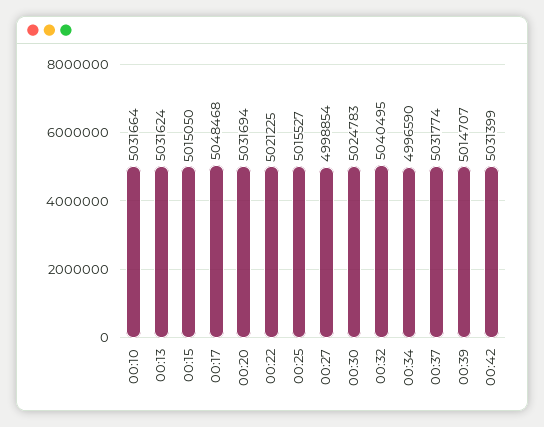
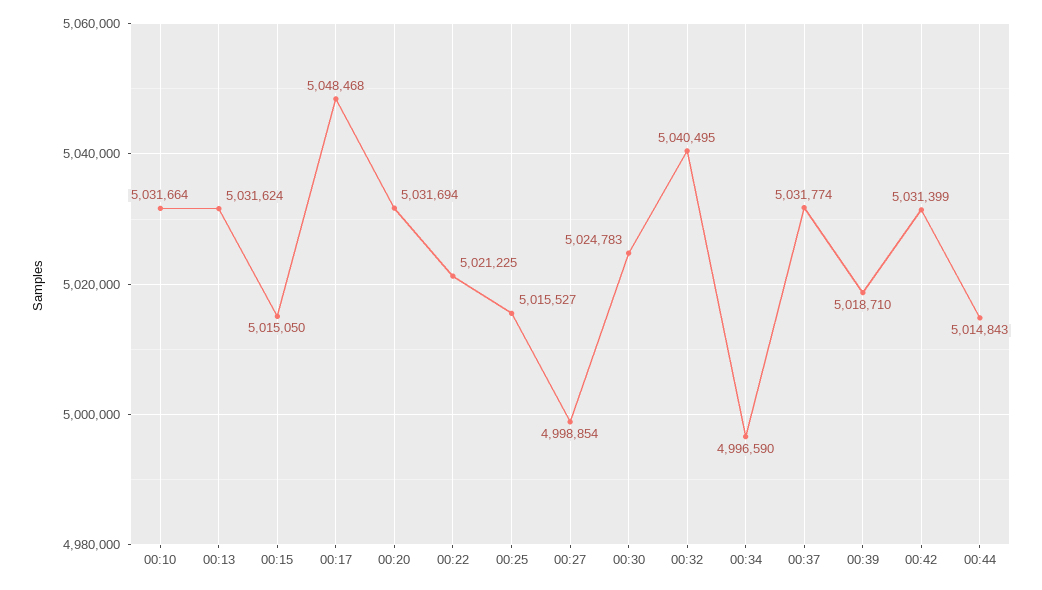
00:39: 5014707 -> 5018710
00:44: none -> 5014843

